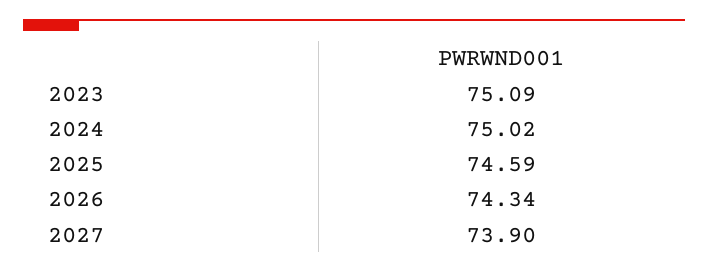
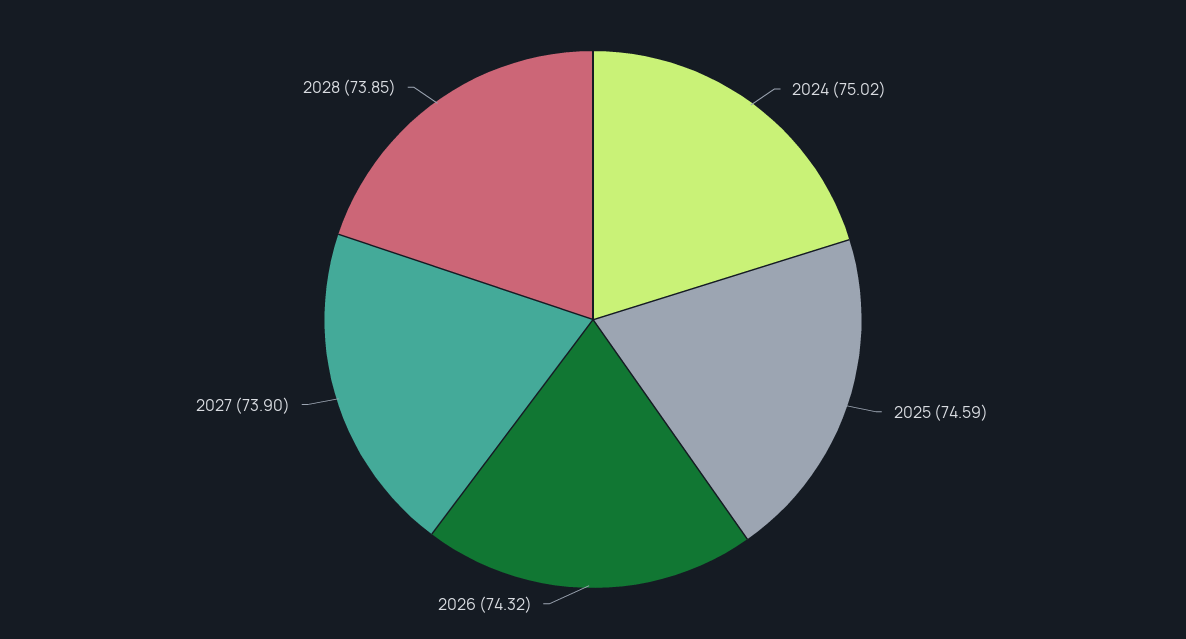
2023: 75.09 -> none
2026: 74.34 -> 74.32
2028: none -> 73.85

